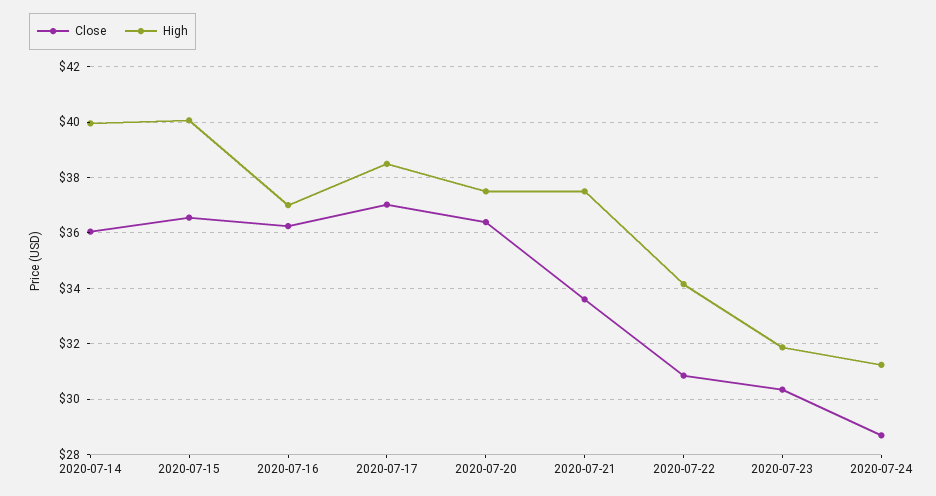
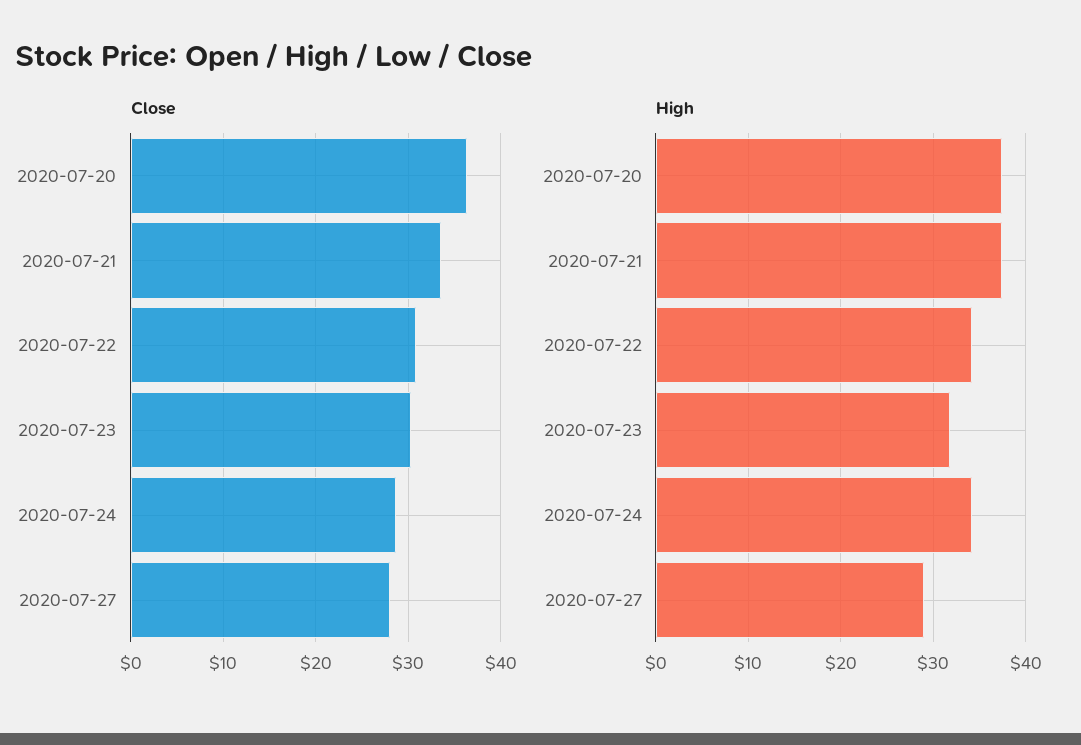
Close, 2020-07-14: 36 -> none
High, 2020-07-14: 40 -> none
Close, 2020-07-15: 36.5 -> none
High, 2020-07-15: 40 -> none
Close, 2020-07-16: 36.25 -> none
High, 2020-07-16: 37 -> none
Close, 2020-07-17: 37 -> none
High, 2020-07-17: 38.5 -> none
High, 2020-07-24: 31.25 -> 34
Close, 2020-07-27: none -> 28
High, 2020-07-27: none -> 29

